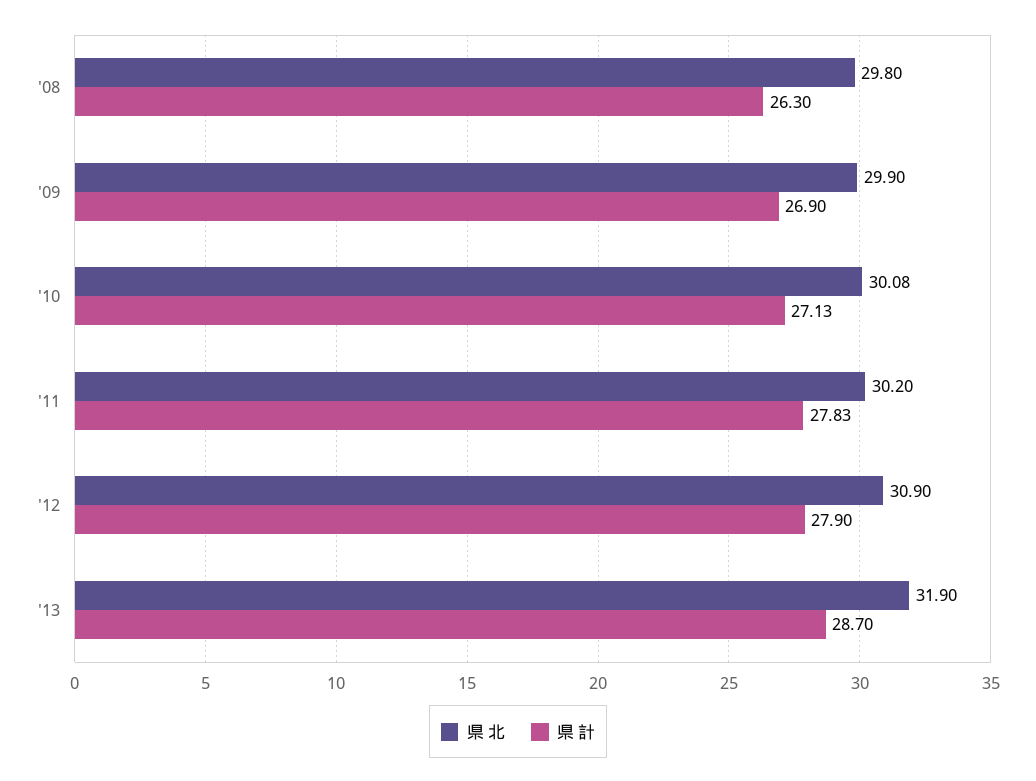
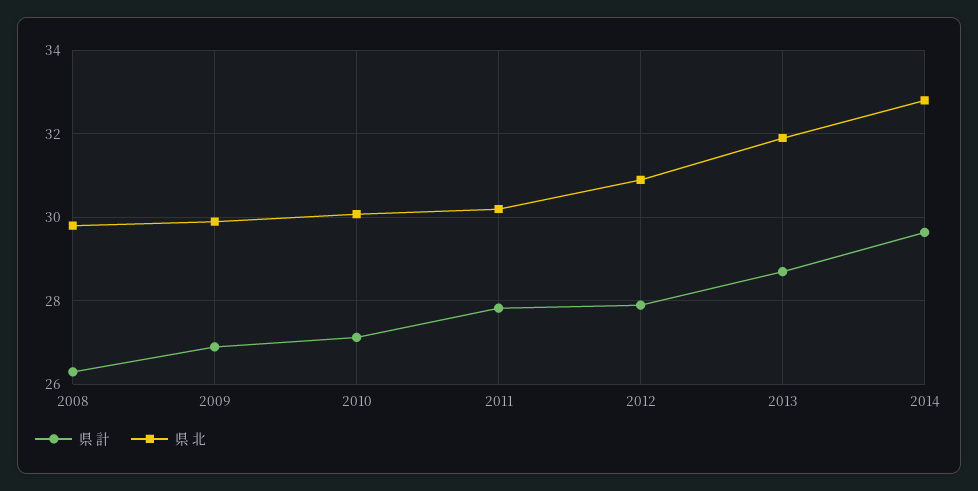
県 計, 2014: none -> 29.6
県 北, 2014: none -> 32.8

